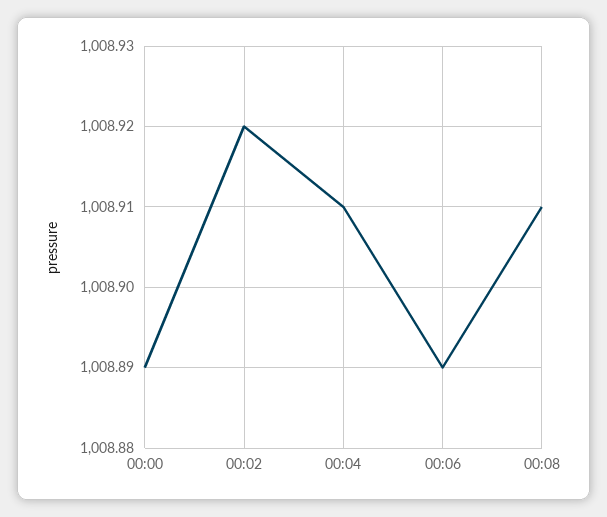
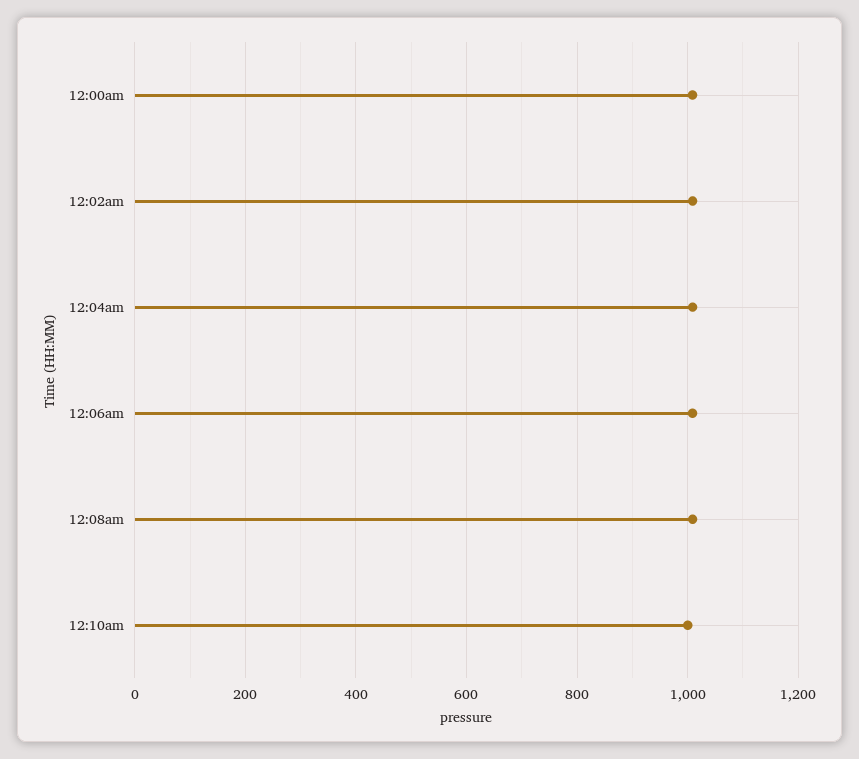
12:10am: none -> 1000

